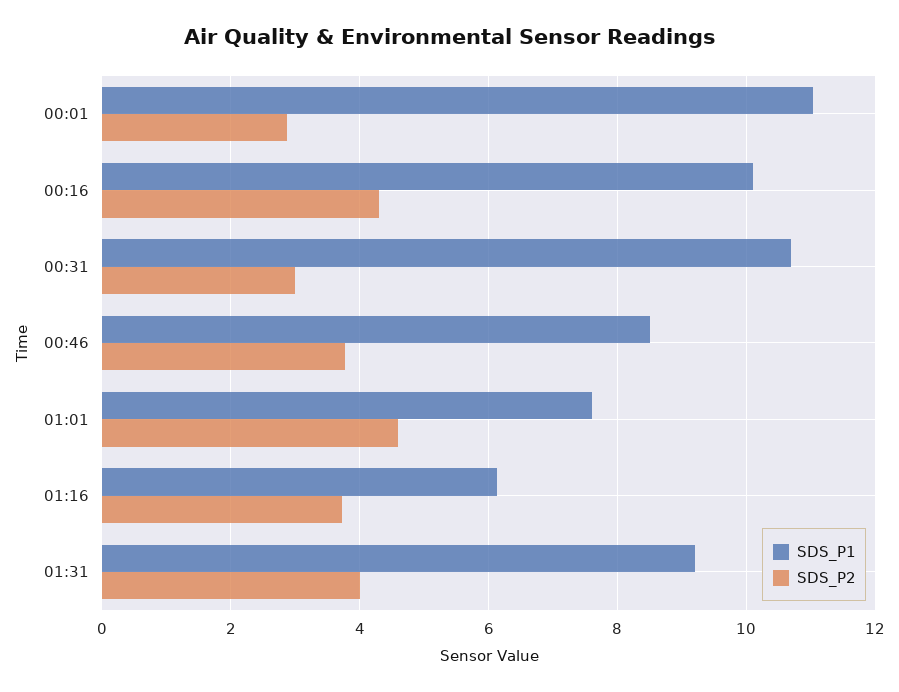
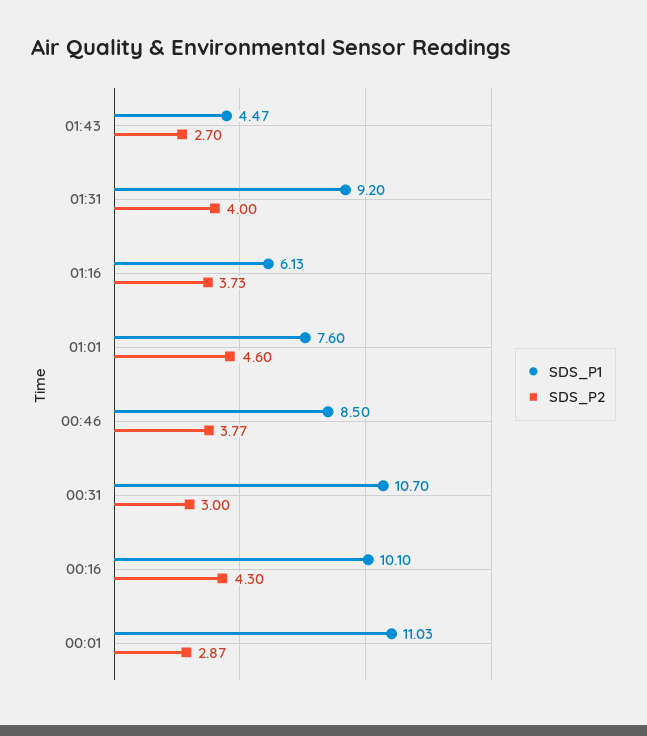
SDS_P1, 01:43: none -> 4.47
SDS_P2, 01:43: none -> 2.7

